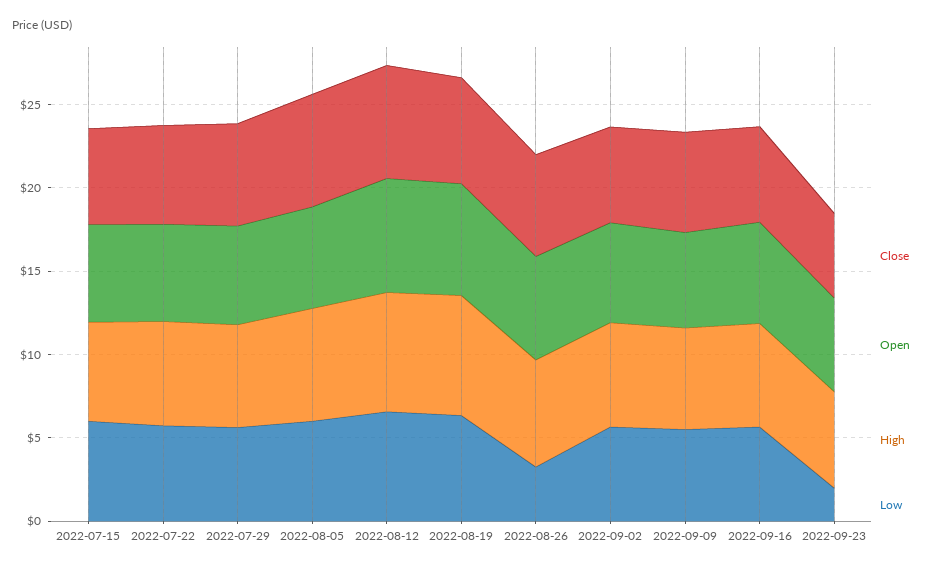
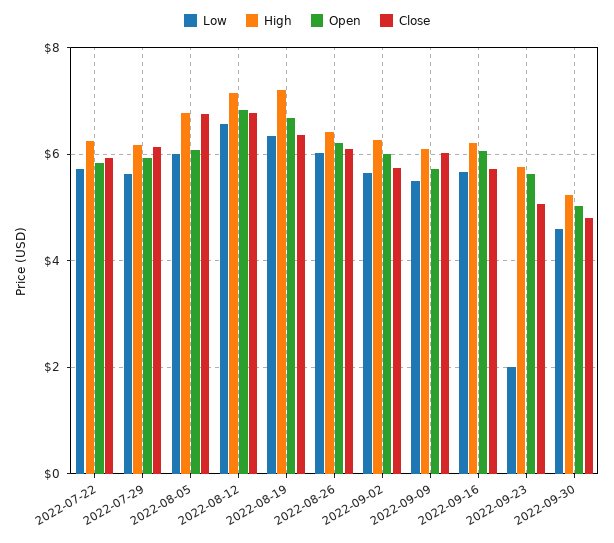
Close, 2022-07-15: 6 -> none
Open, 2022-07-15: 6 -> none
High, 2022-07-15: 6 -> none
Low, 2022-07-15: 6 -> none
Low, 2022-08-26: 3 -> 6
Low, 2022-09-30: none -> 4.6
High, 2022-09-30: none -> 5.2
Open, 2022-09-30: none -> 5
Close, 2022-09-30: none -> 4.8

